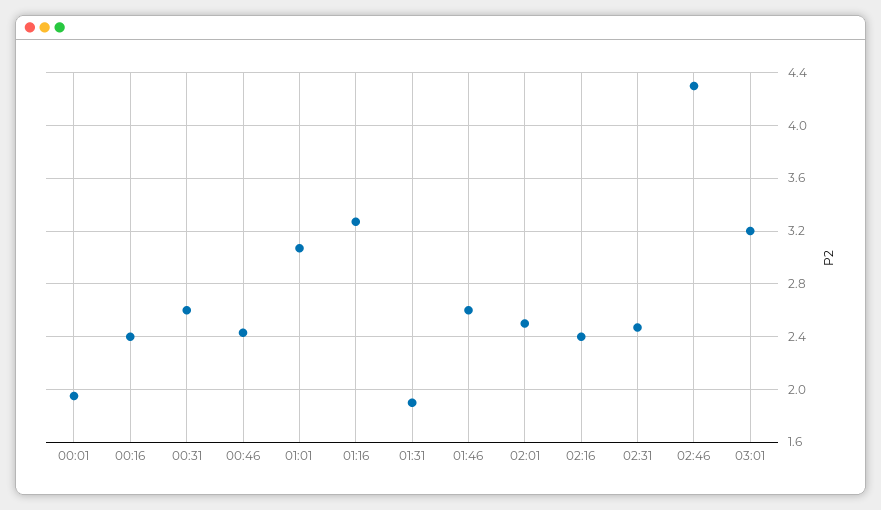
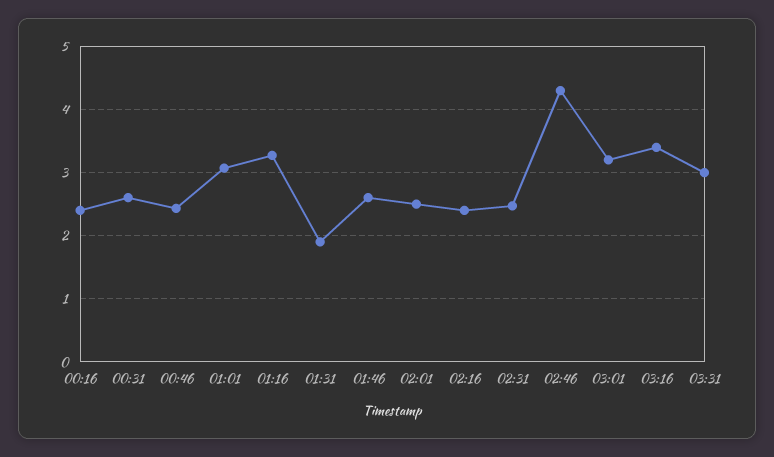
00:01: 1.95 -> none
03:16: none -> 3.4
03:31: none -> 3

